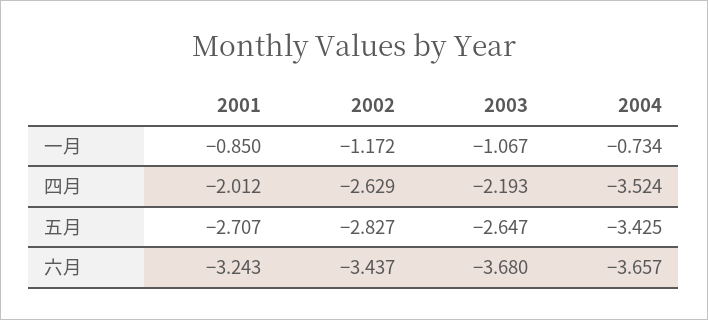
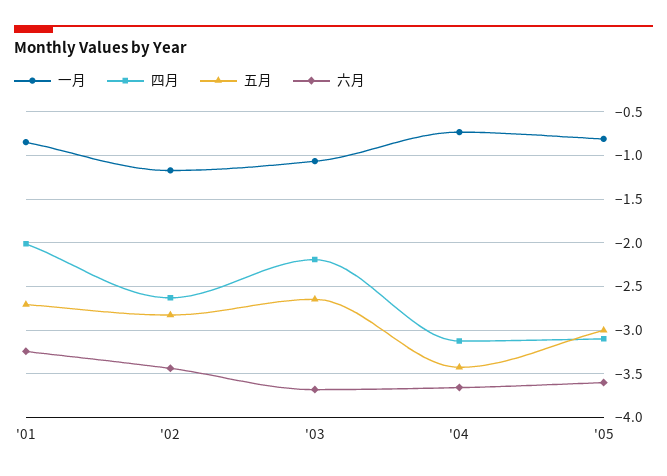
四月, 2004: -3.524 -> -3.1
一月, '05: none -> -0.8
四月, '05: none -> -3.1
五月, '05: none -> -3
六月, '05: none -> -3.6

